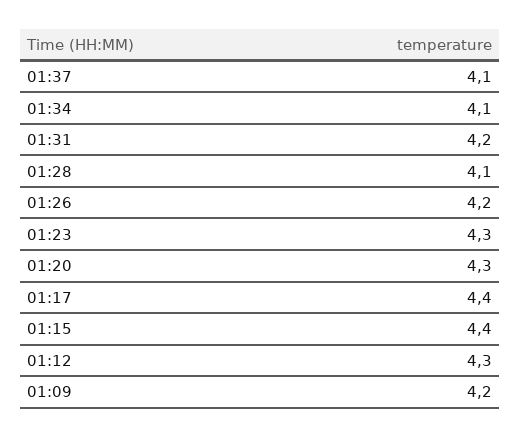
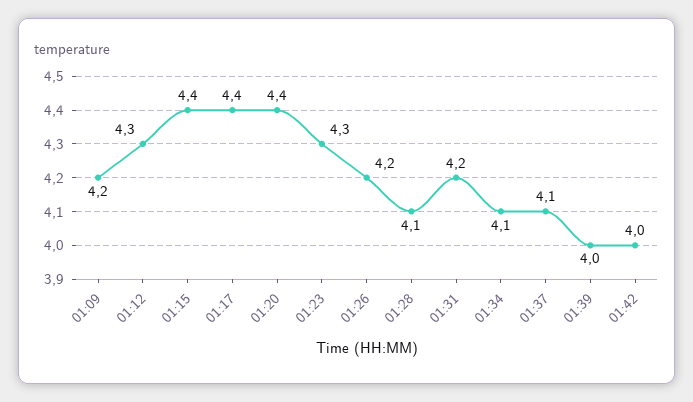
01:20: 4.3 -> 4.4
01:39: none -> 4
01:42: none -> 4

